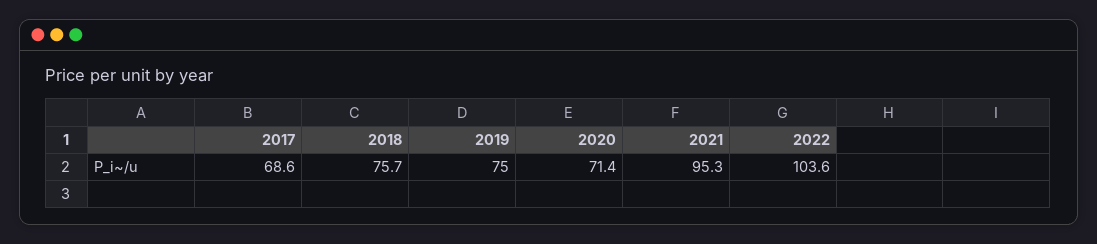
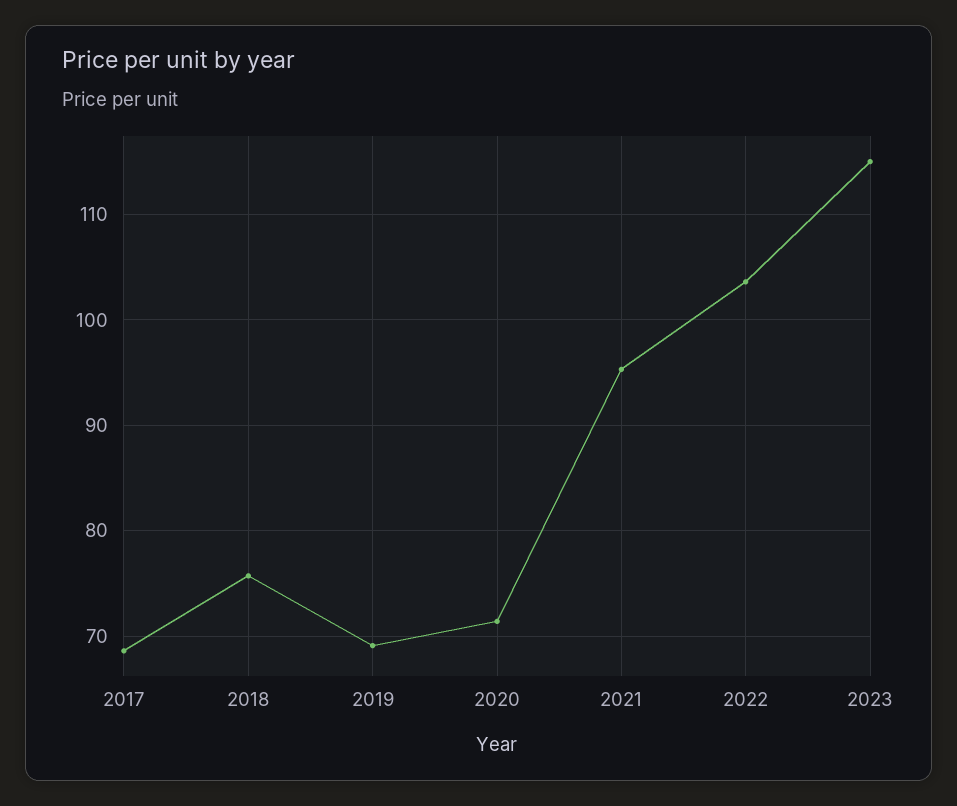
2019: 75 -> 69
2023: none -> 115

